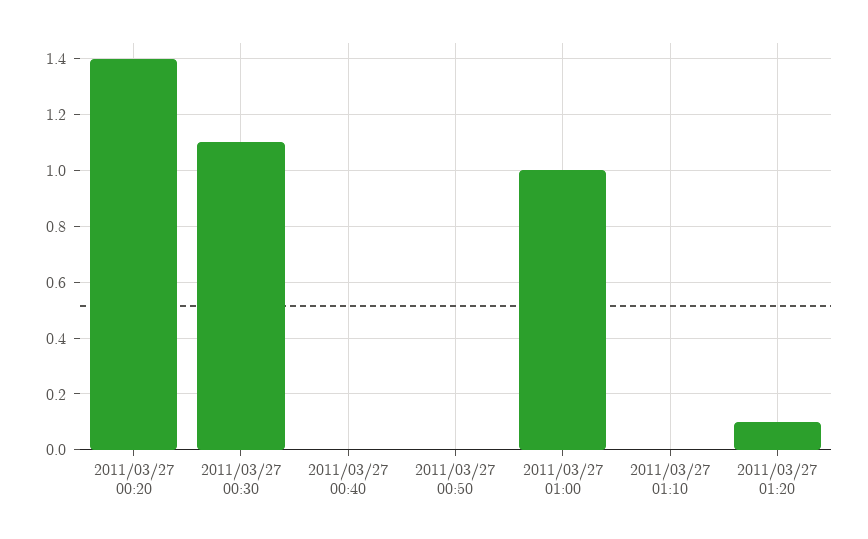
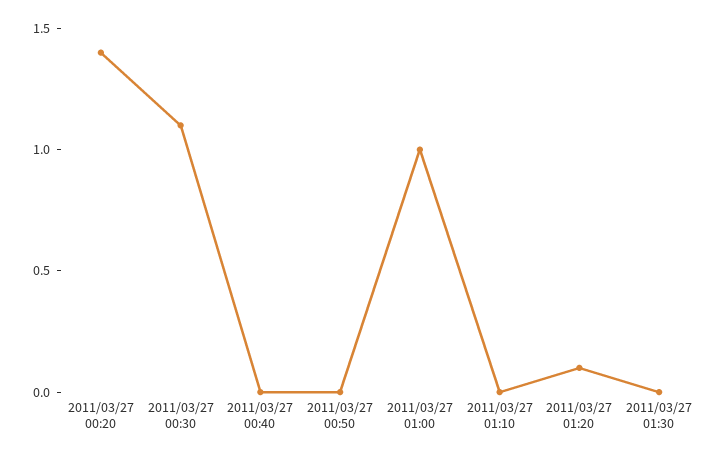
2011/03/27 01:30: none -> 0

